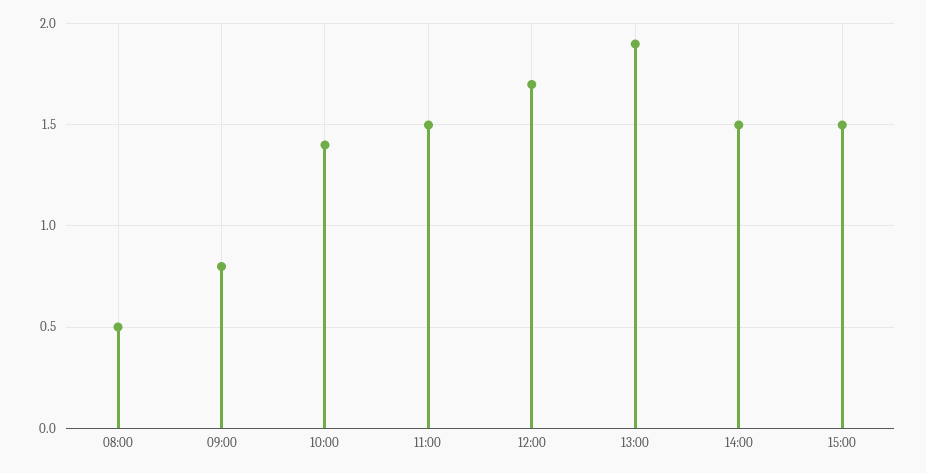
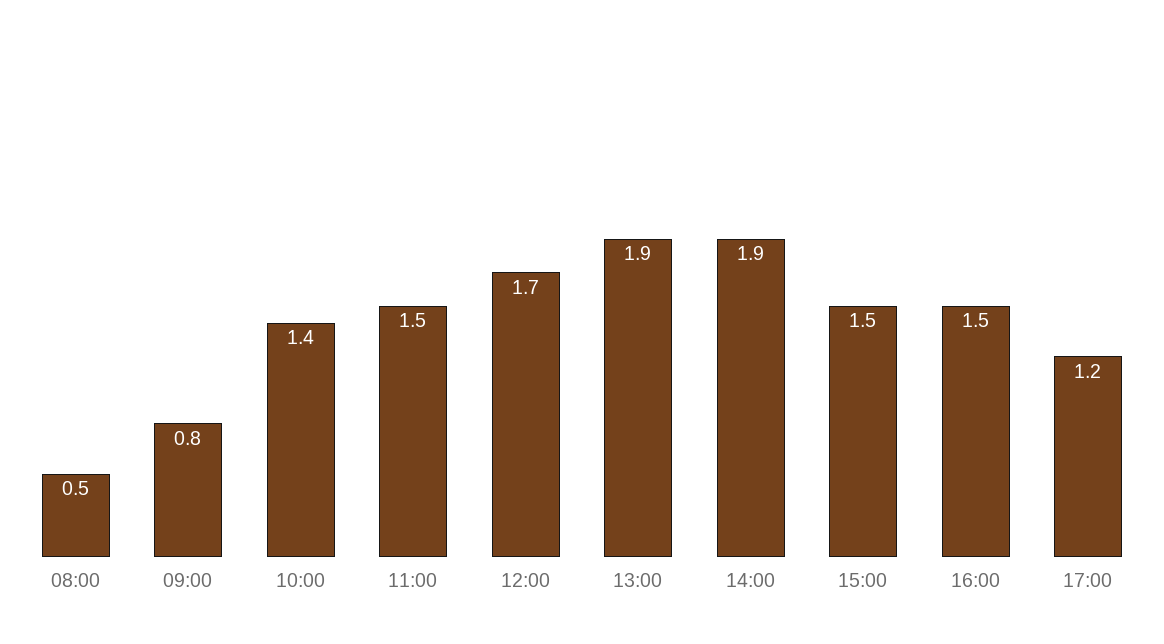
14:00: 1.5 -> 1.9
16:00: none -> 1.5
17:00: none -> 1.2

